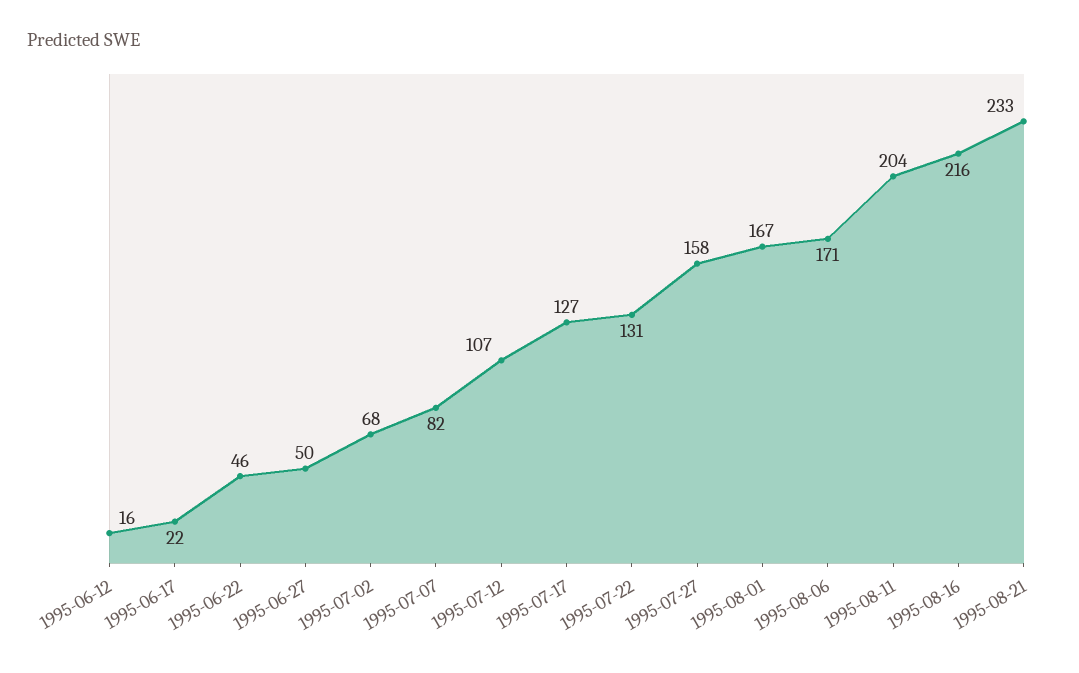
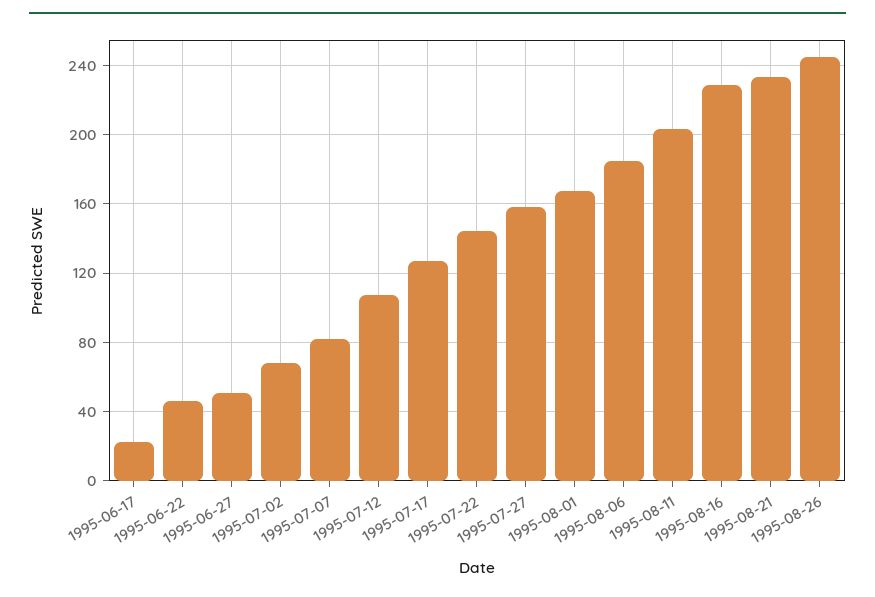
1995-06-12: 16 -> none
1995-07-22: 131 -> 145
1995-08-06: 171 -> 185
1995-08-16: 216 -> 230
1995-08-26: none -> 245

